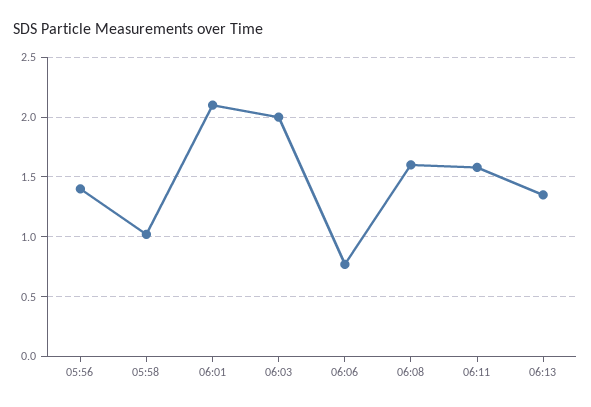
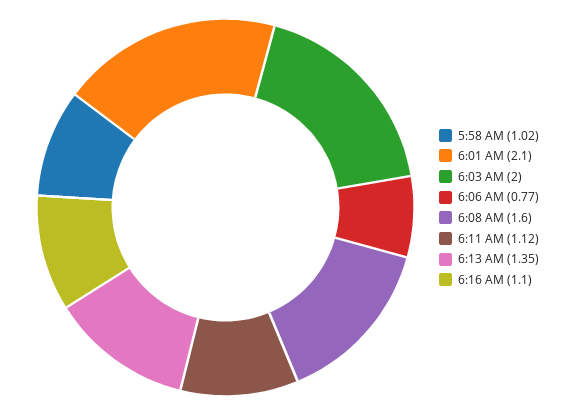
05:56: 1.4 -> none
06:11: 1.6 -> 1.12
6:16 AM: none -> 1.1

